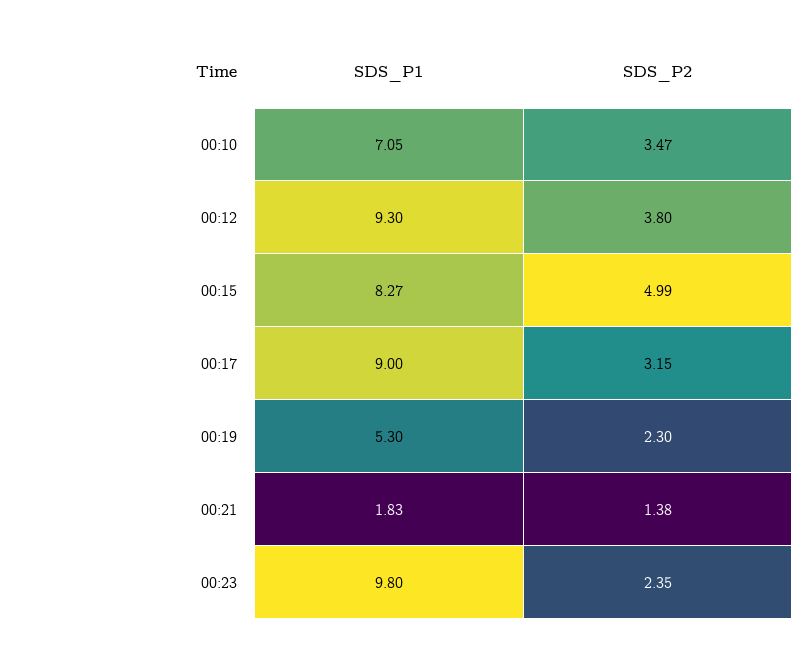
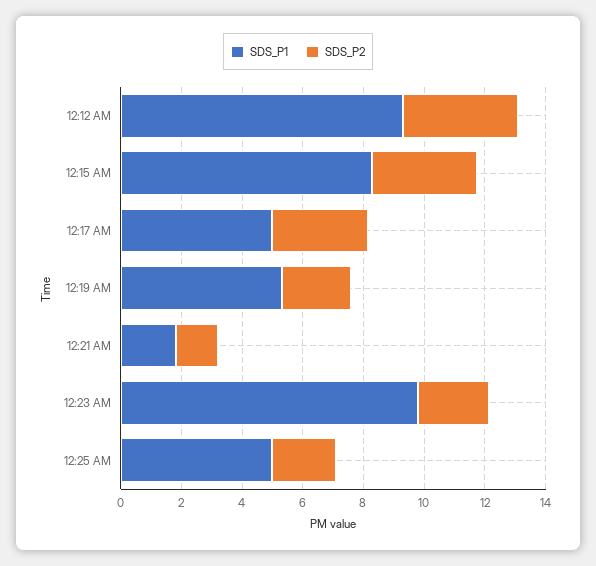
SDS_P1, 00:10: 7.05 -> none
SDS_P2, 00:10: 3.47 -> none
SDS_P2, 00:15: 4.99 -> 3.5
SDS_P1, 00:17: 9 -> 5
SDS_P1, 12:25 AM: none -> 5
SDS_P2, 12:25 AM: none -> 2

